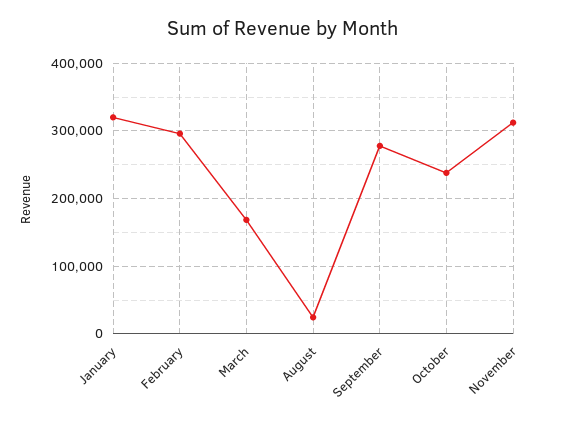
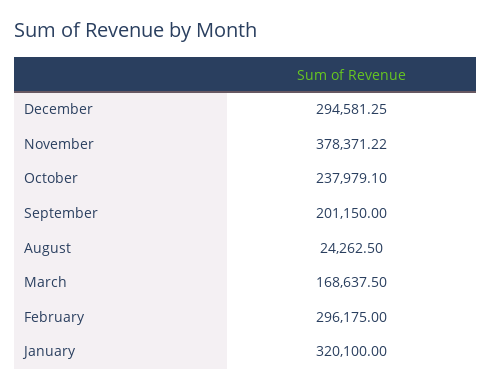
September: 280000 -> 201150
November: 310000 -> 378371.22
December: none -> 294581.25

